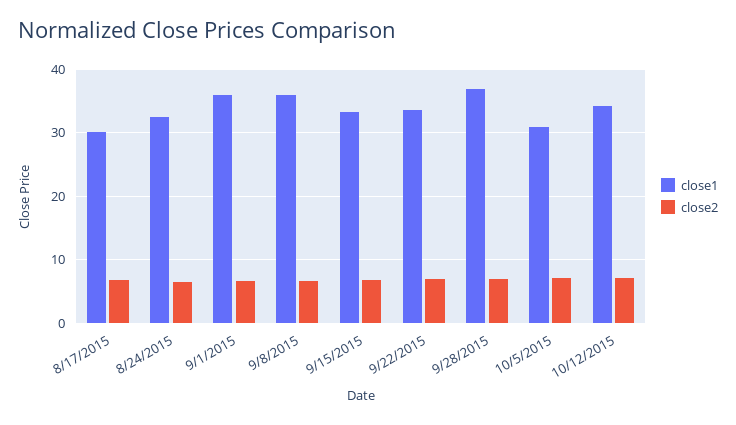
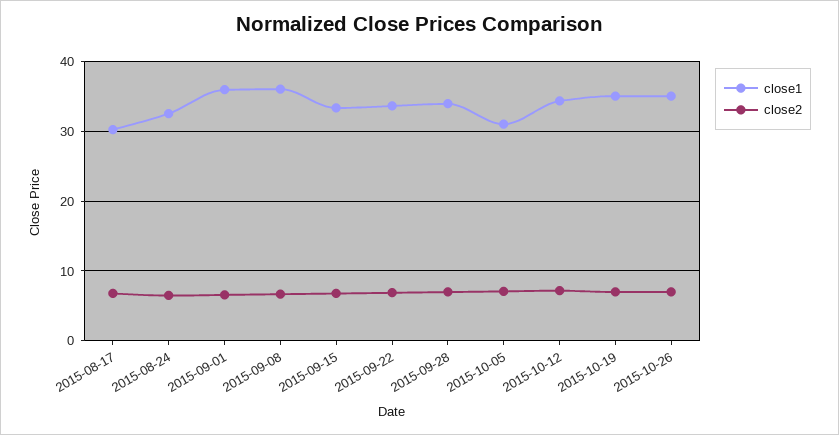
close1, 9/28/2015: 37 -> 34
close1, 2015-10-19: none -> 35
close2, 2015-10-19: none -> 7
close1, 2015-10-26: none -> 35
close2, 2015-10-26: none -> 7

